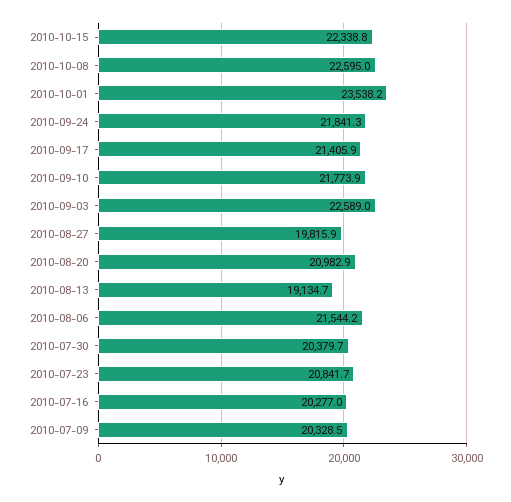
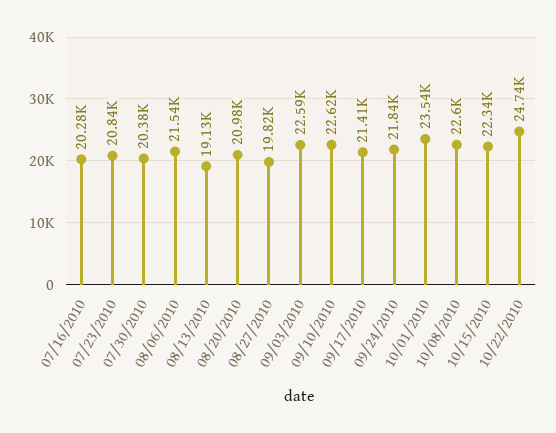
2010-09-10: 21773.9 -> 22620
2010-07-09: 20328.5 -> none
10/22/2010: none -> 24740

